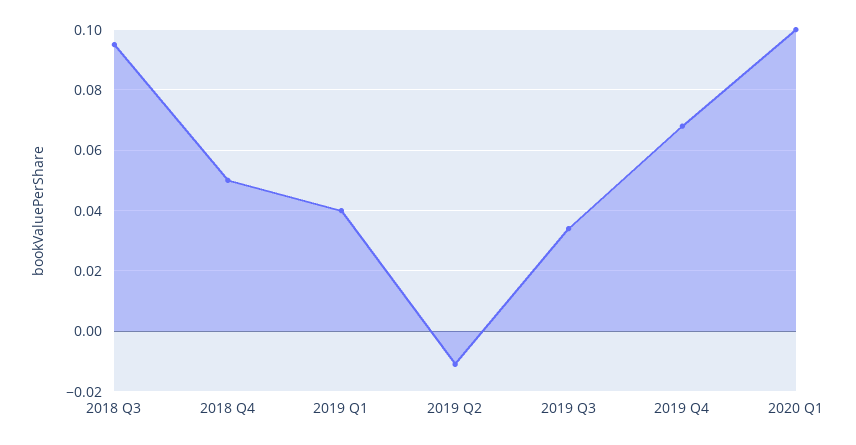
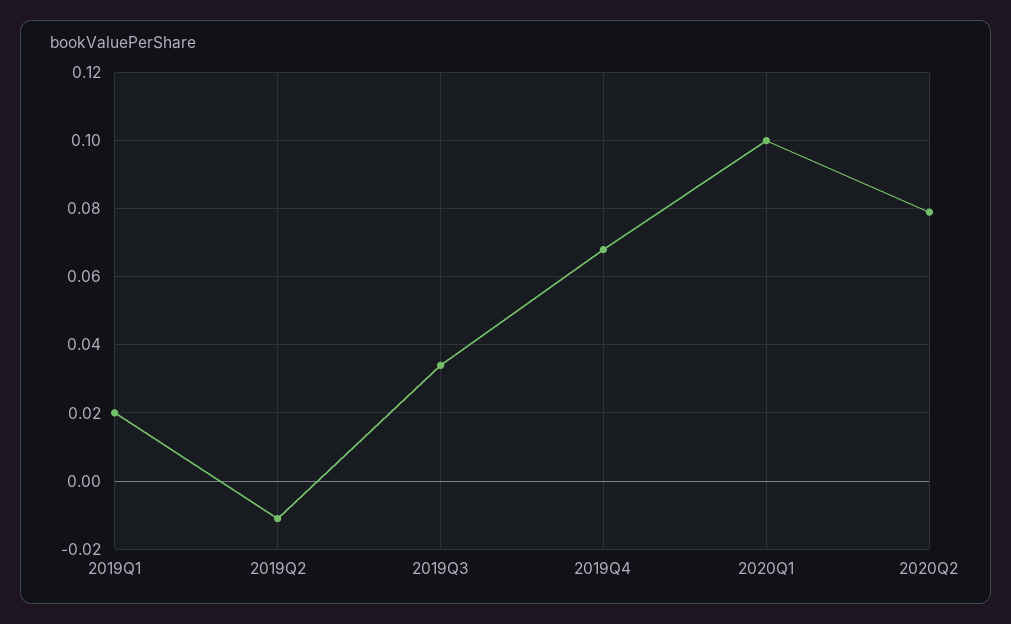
2018 Q3: 0.095 -> none
2018 Q4: 0.05 -> none
2019 Q1: 0.04 -> 0.02
2020Q2: none -> 0.08

